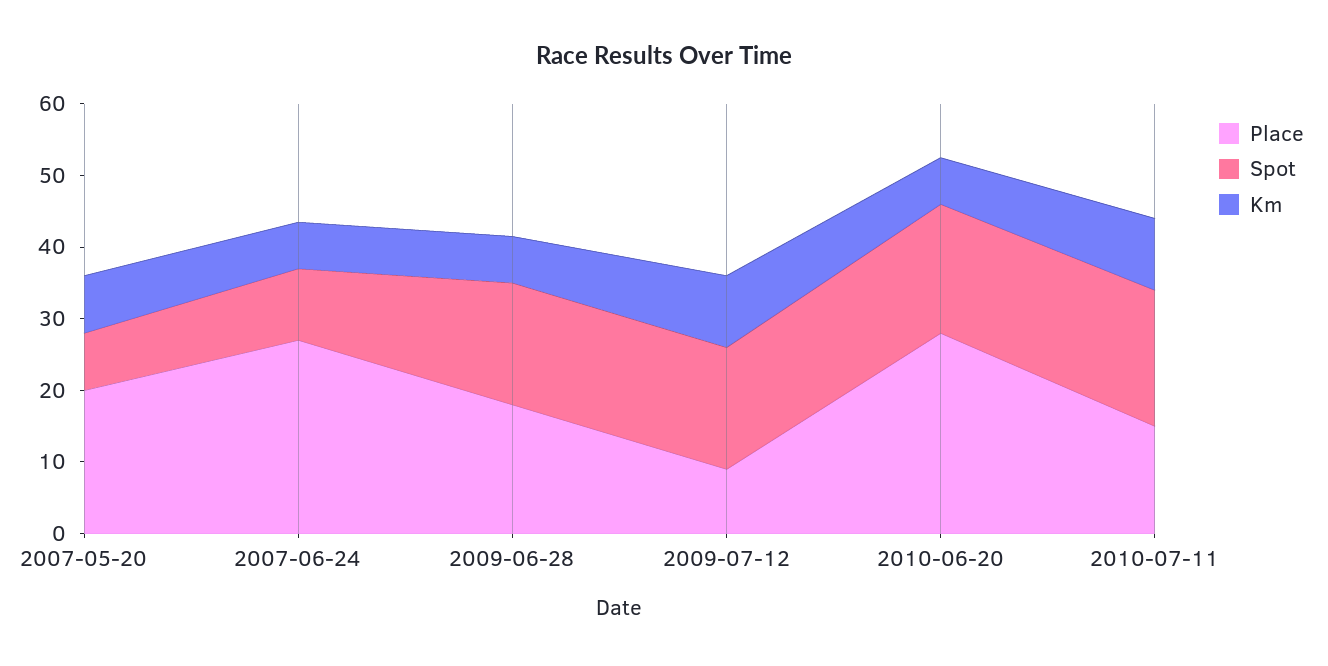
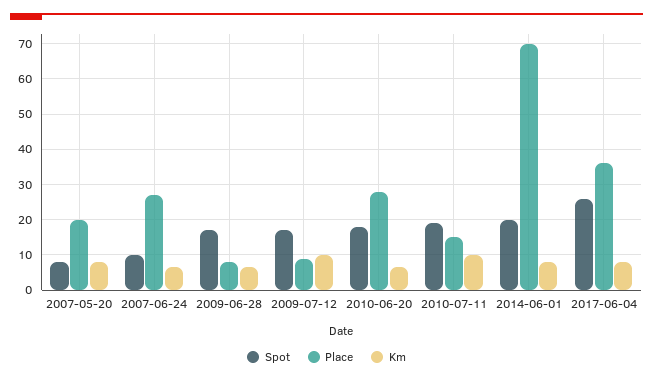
Place, 2009-06-28: 18 -> 8
Spot, 2014-06-01: none -> 20
Place, 2014-06-01: none -> 70
Km, 2014-06-01: none -> 8
Spot, 2017-06-04: none -> 26
Place, 2017-06-04: none -> 36
Km, 2017-06-04: none -> 8

